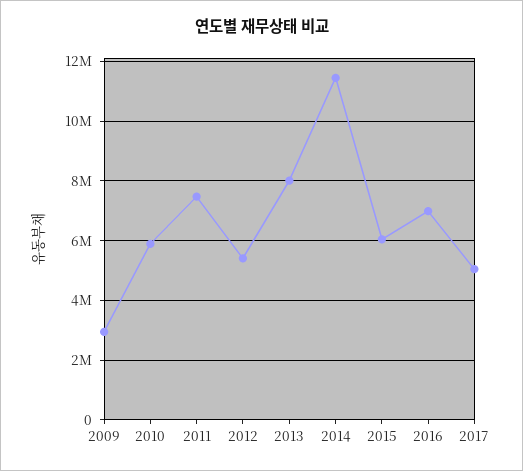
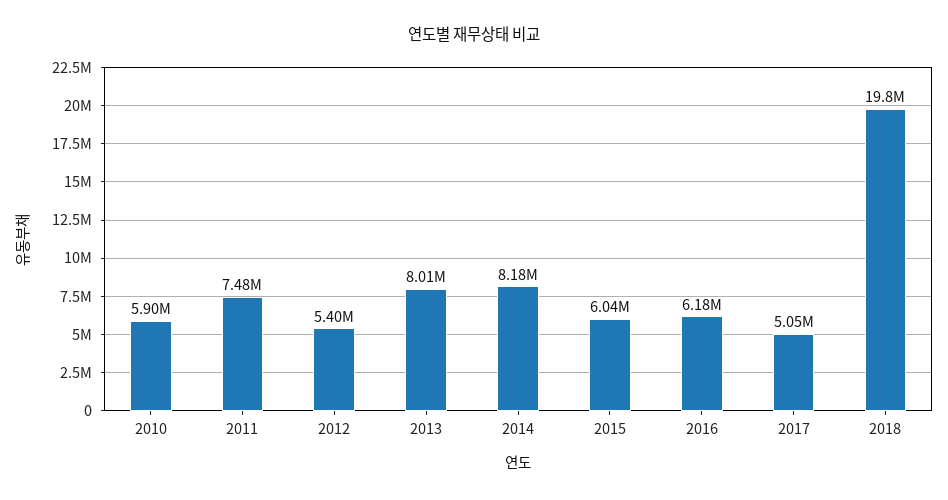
2009: 3000000 -> none
2014: 11500000 -> 8180000
2016: 7000000 -> 6180000
2018: none -> 19800000

